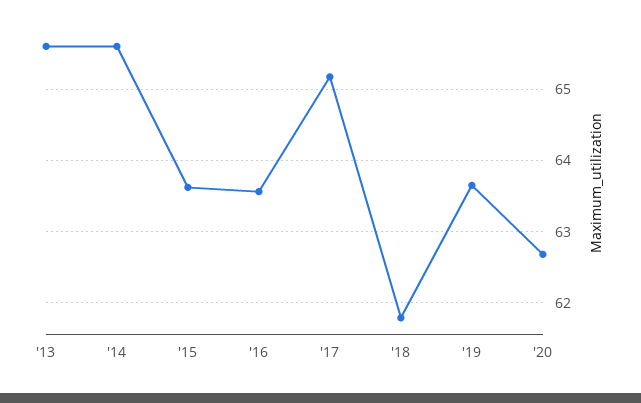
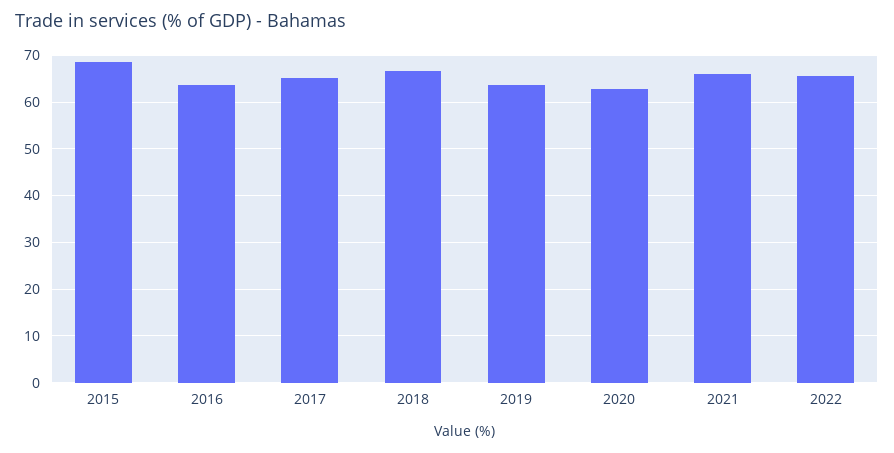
'13: 65.6 -> none
'14: 65.6 -> none
'15: 63.6 -> 68
'18: 61.8 -> 66
2021: none -> 66
2022: none -> 66

